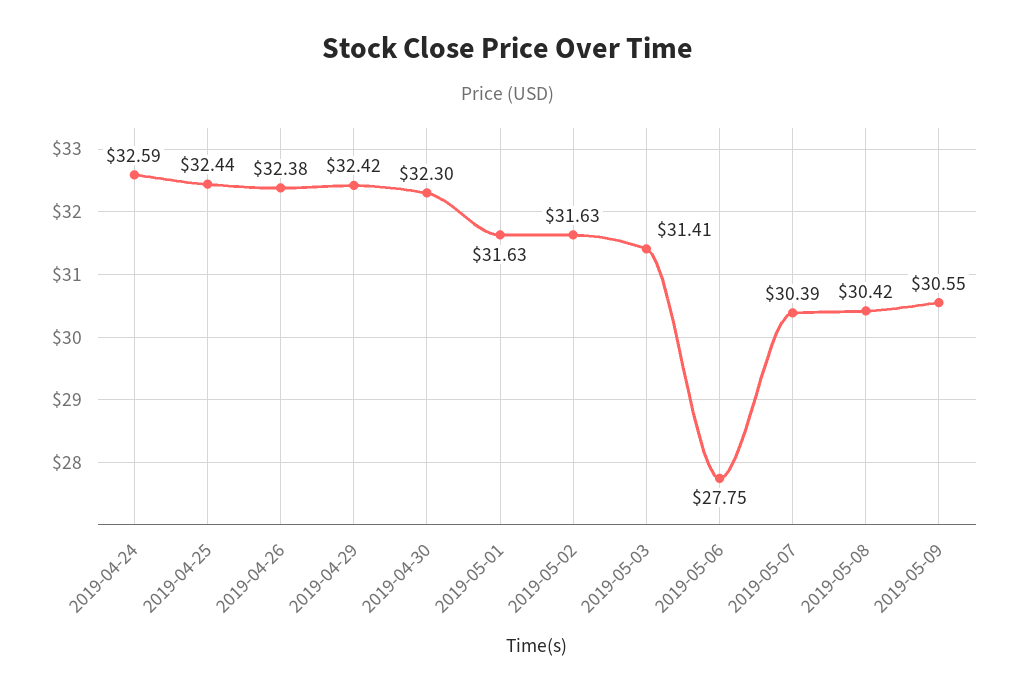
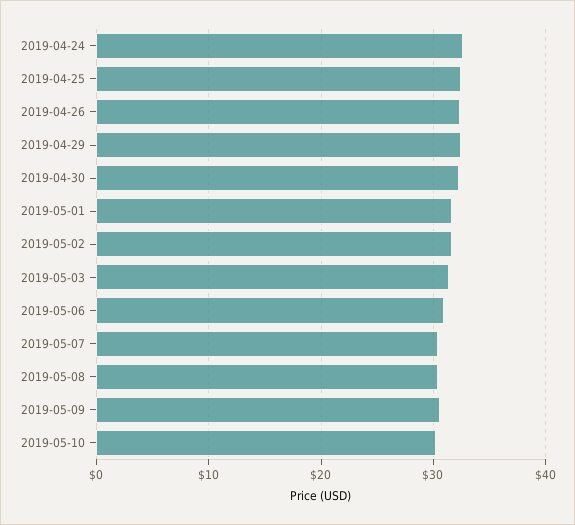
2019-05-06: 27.75 -> 31
2019-05-10: none -> 30

